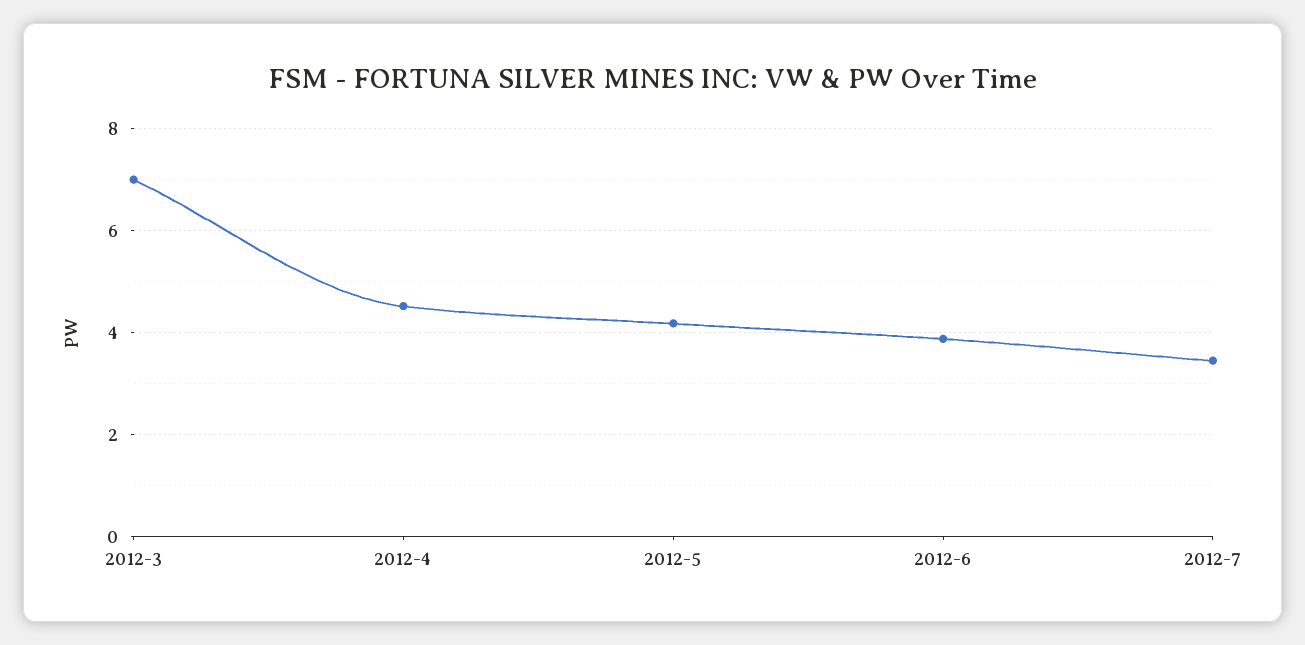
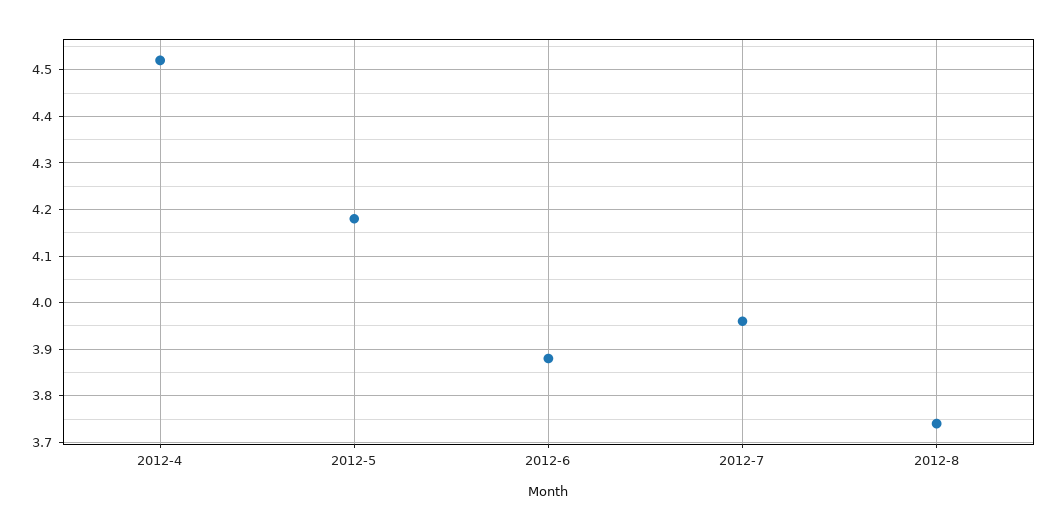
2012-3: 7 -> none
2012-7: 3.4 -> 3.95
2012-8: none -> 3.75

